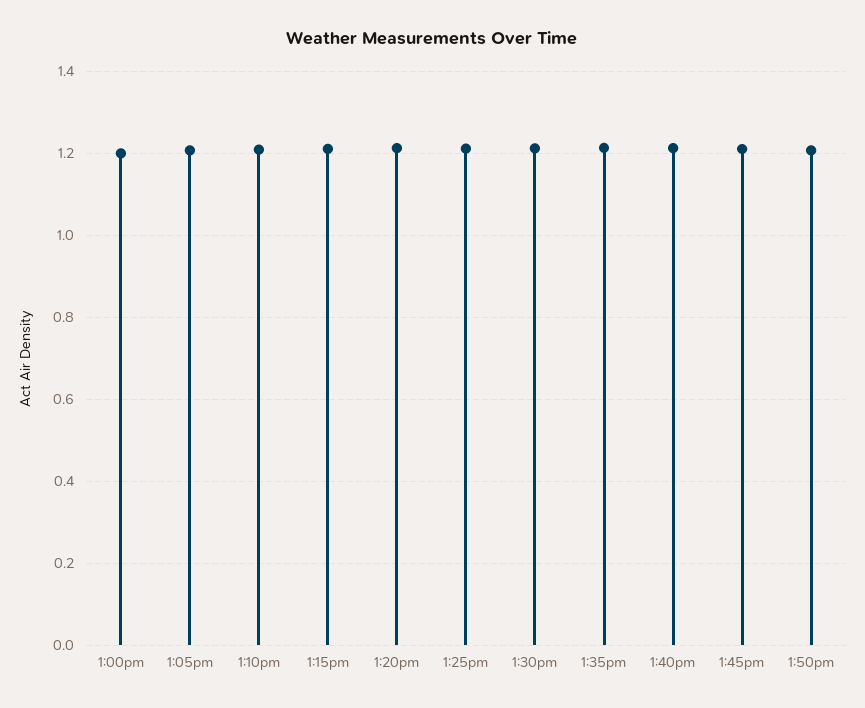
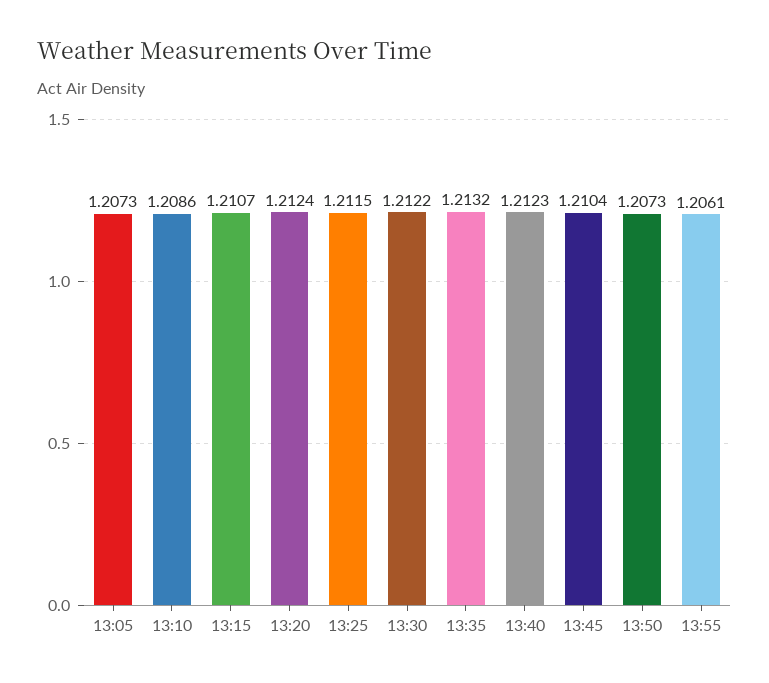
1:00pm: 1.2 -> none
13:55: none -> 1.2061

